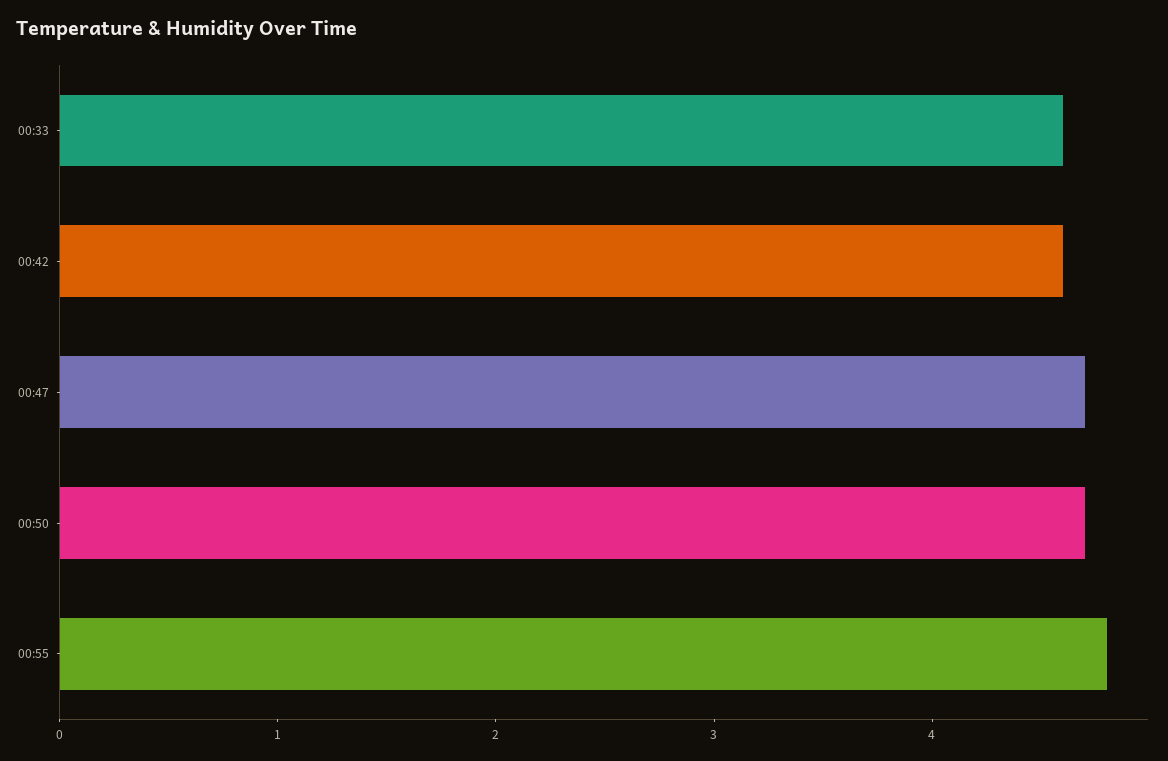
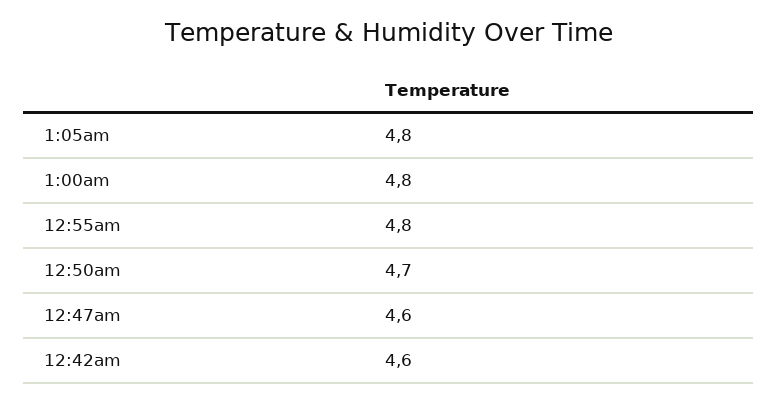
00:33: 4.6 -> none
00:47: 4.7 -> 4.6
1:05am: none -> 4.8
1:00am: none -> 4.8

